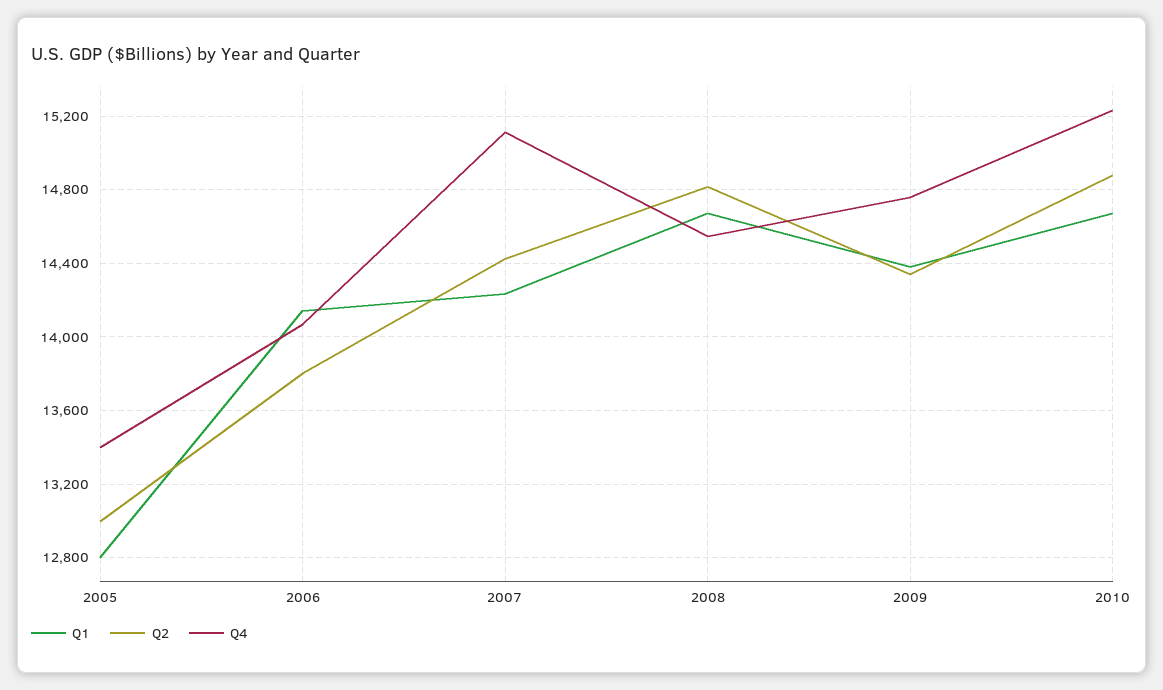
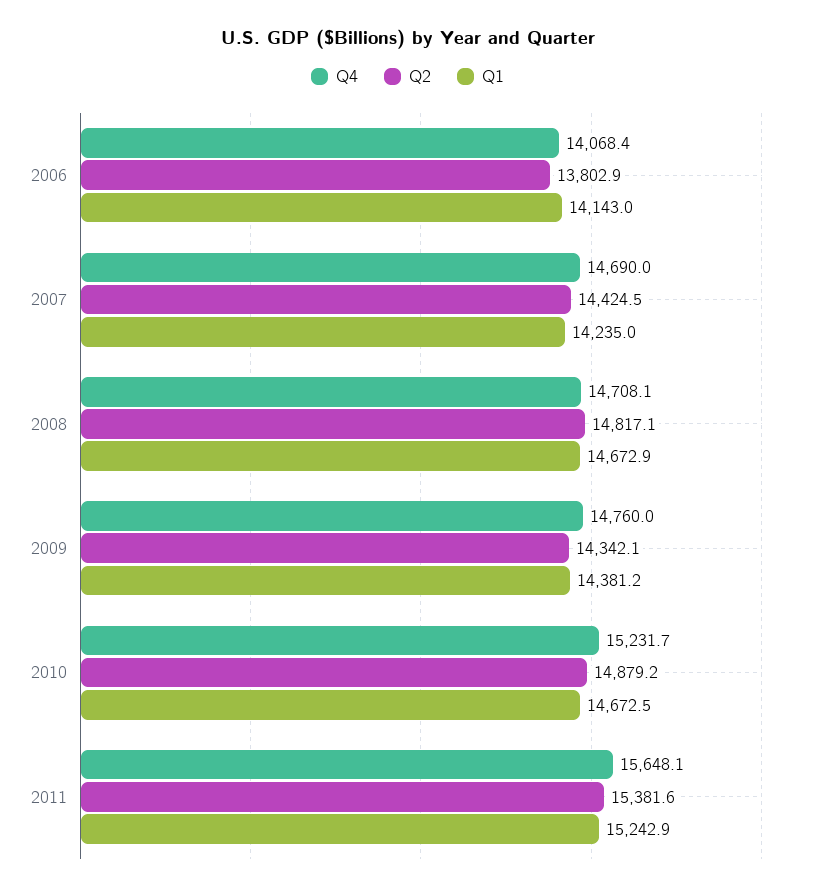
Q1, 2005: 12800 -> none
Q2, 2005: 13000 -> none
Q4, 2005: 13400 -> none
Q4, 2007: 15100 -> 14690
Q4, 2008: 14550 -> 14708.1
Q4, 2011: none -> 15648.1
Q2, 2011: none -> 15381.6
Q1, 2011: none -> 15242.9

